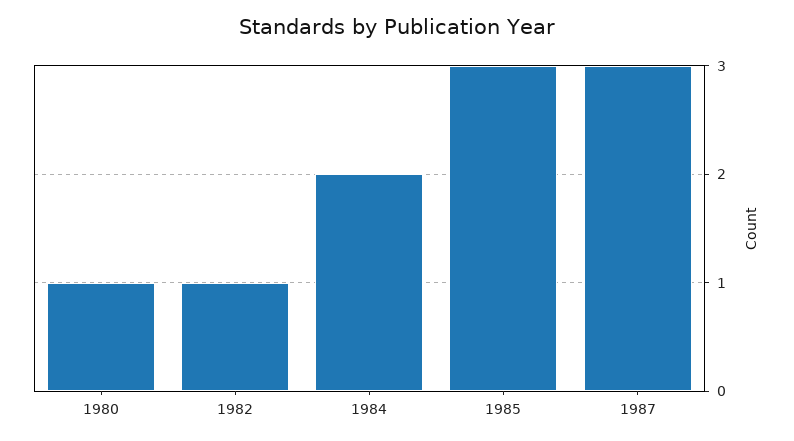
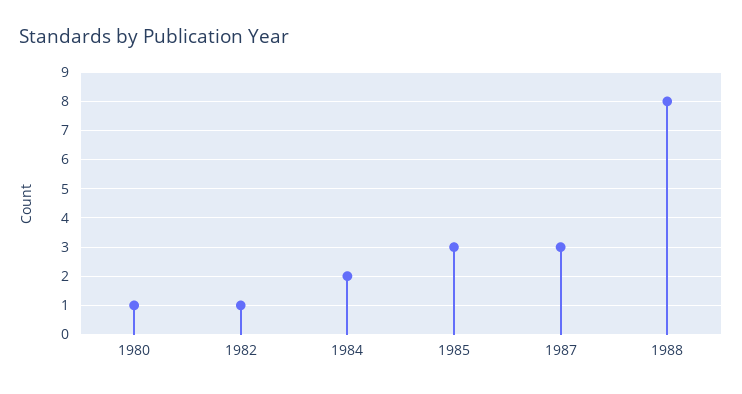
1988: none -> 8

